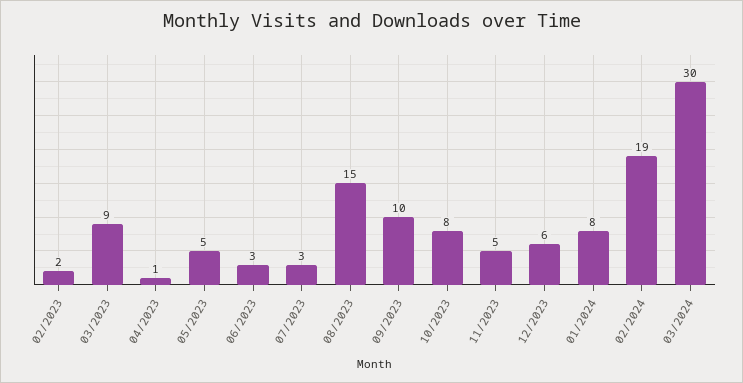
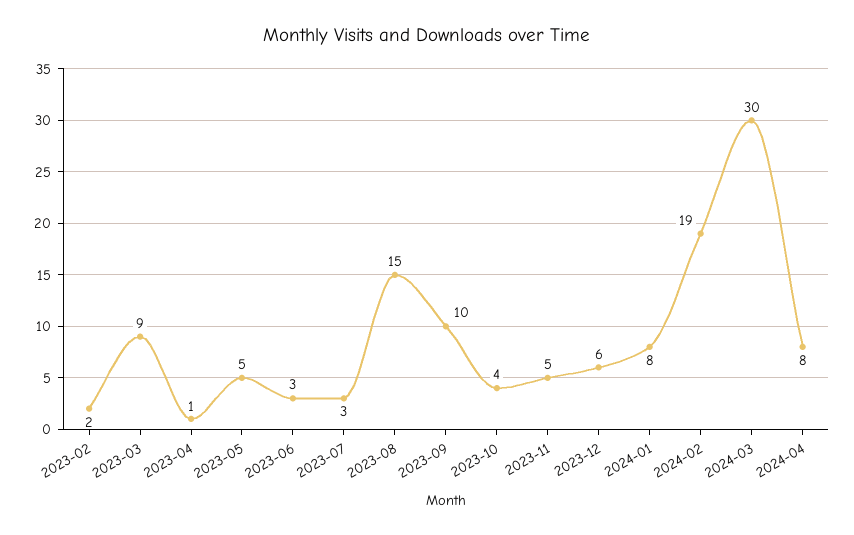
10/2023: 8 -> 4
2024-04: none -> 8

